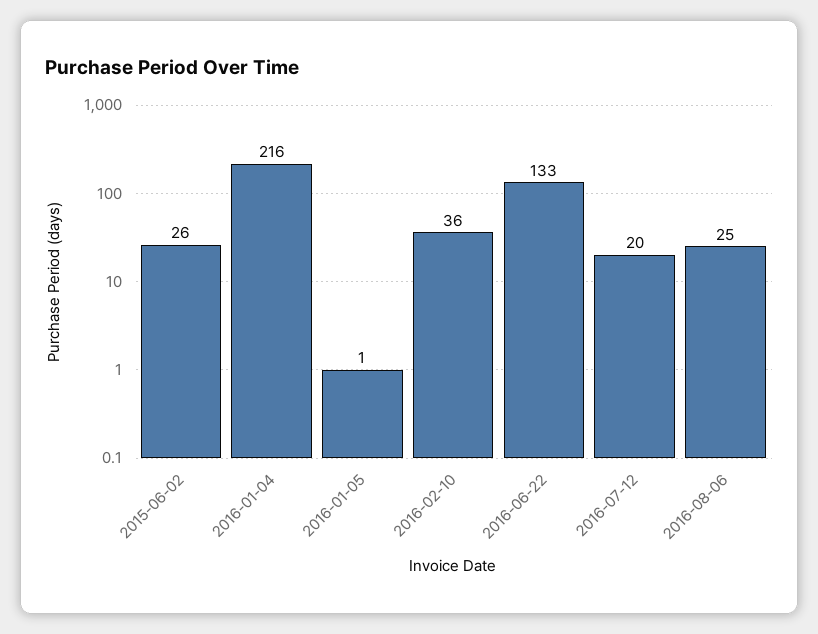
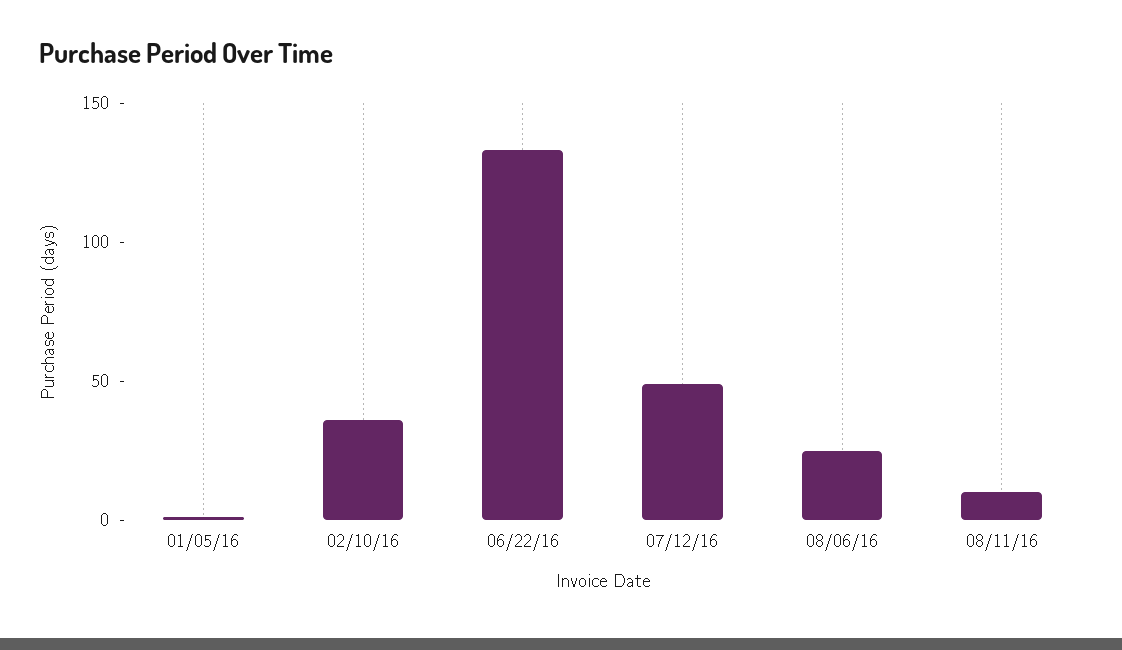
2015-06-02: 26 -> none
2016-01-04: 216 -> none
2016-07-12: 20 -> 50
08/11/16: none -> 10

